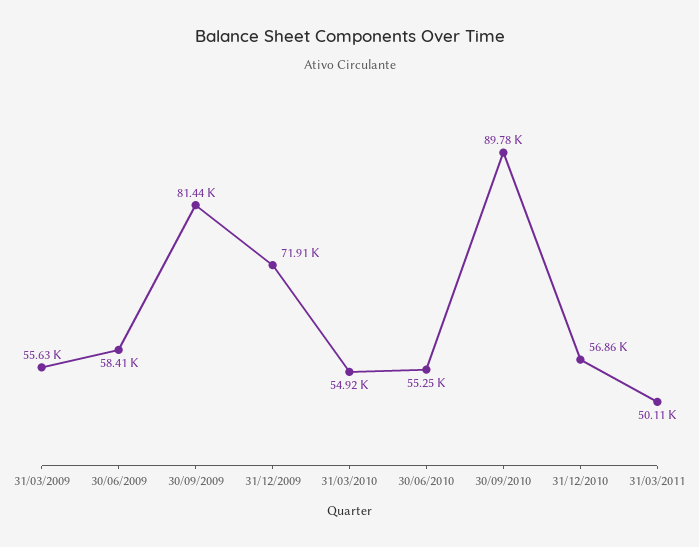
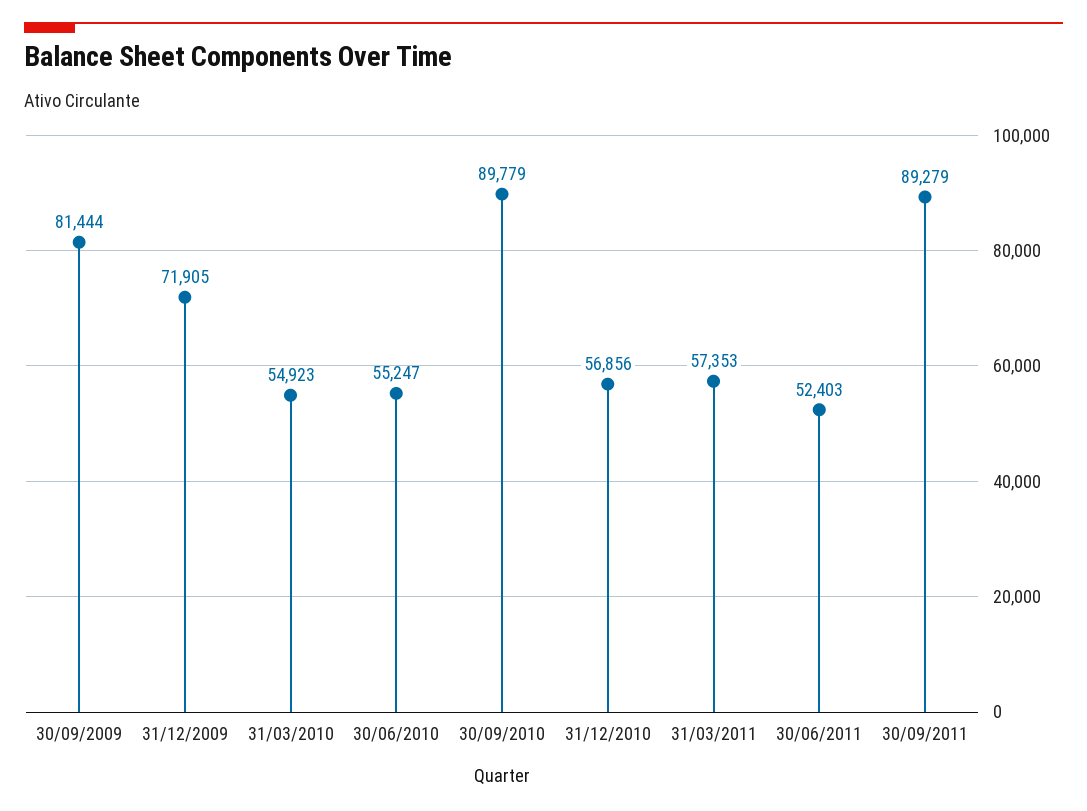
31/03/2009: 55630 -> none
30/06/2009: 58410 -> none
31/03/2011: 50110 -> 57353
30/06/2011: none -> 52403
30/09/2011: none -> 89279

